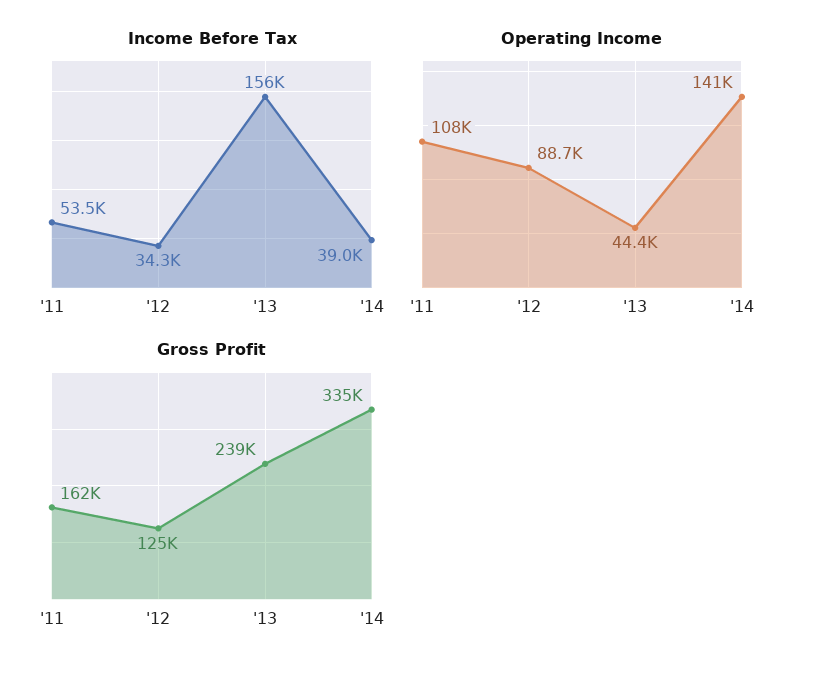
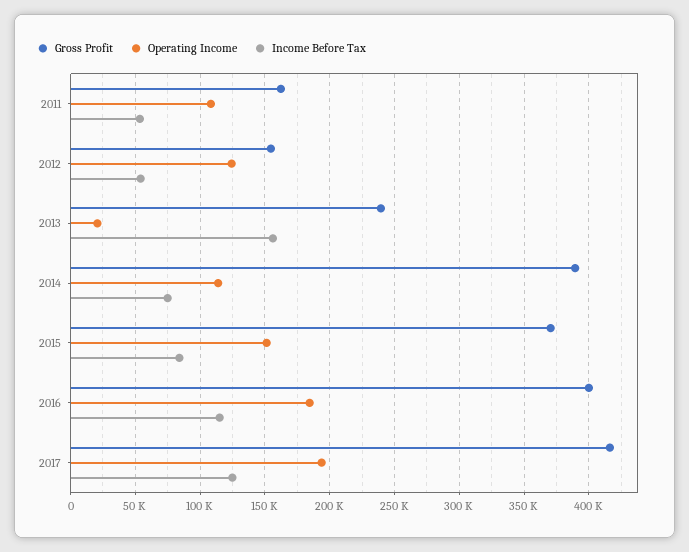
Income Before Tax, '12: 34300 -> 55000
Income Before Tax, '14: 39000 -> 75000
Operating Income, '12: 88700 -> 125000
Operating Income, '13: 44400 -> 20000
Operating Income, '14: 141000 -> 115000
Gross Profit, '12: 125000 -> 155000
Gross Profit, '14: 335000 -> 390000
Gross Profit, 2015: none -> 370000
Operating Income, 2015: none -> 150000
Income Before Tax, 2015: none -> 85000
Gross Profit, 2016: none -> 400000
Operating Income, 2016: none -> 185000
Income Before Tax, 2016: none -> 115000
Gross Profit, 2017: none -> 415000
Operating Income, 2017: none -> 195000
Income Before Tax, 2017: none -> 125000

